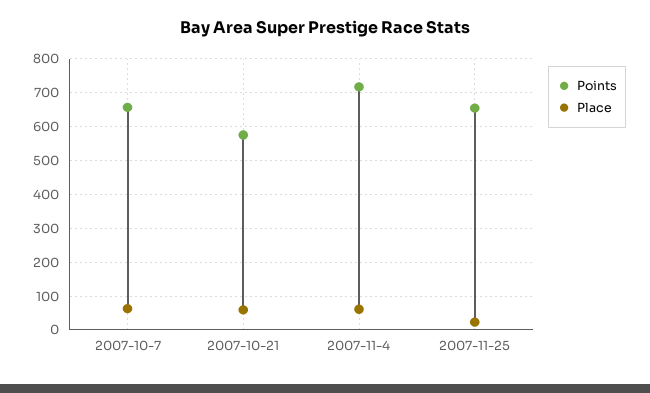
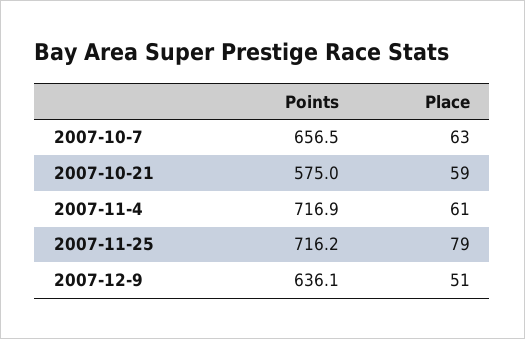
Points, 2007-11-25: 660 -> 716.2
Place, 2007-11-25: 20 -> 79
Points, 2007-12-9: none -> 636.1
Place, 2007-12-9: none -> 51

